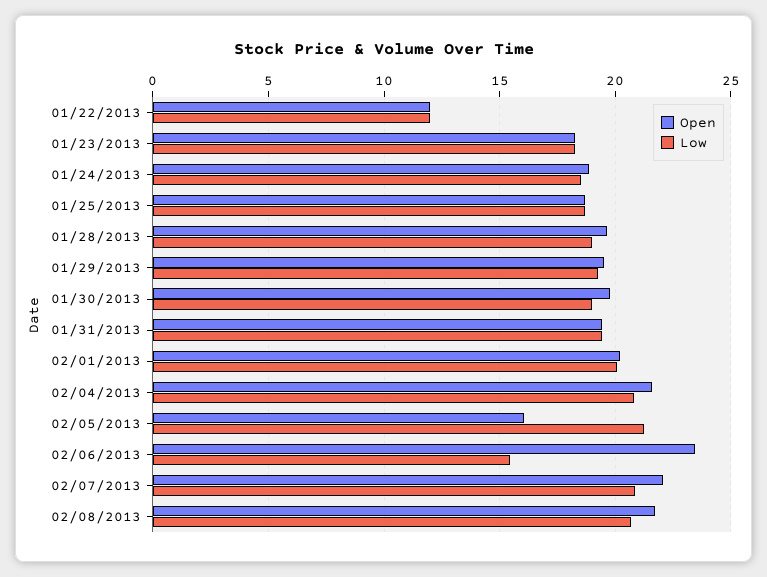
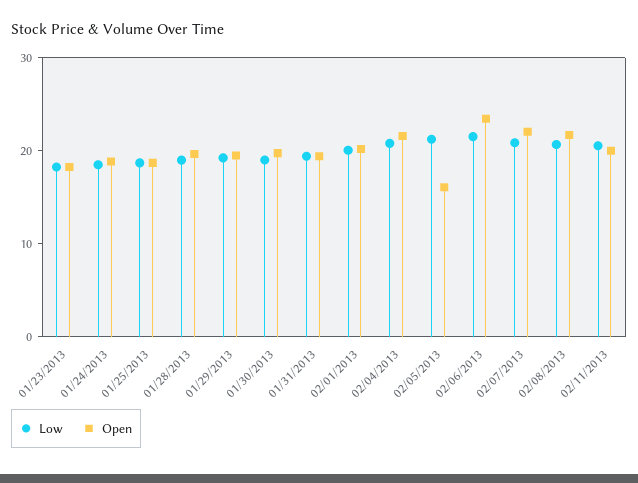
Open, 01/22/2013: 12 -> none
Low, 01/22/2013: 12 -> none
Low, 02/06/2013: 15.5 -> 22
Low, 02/11/2013: none -> 20
Open, 02/11/2013: none -> 20

